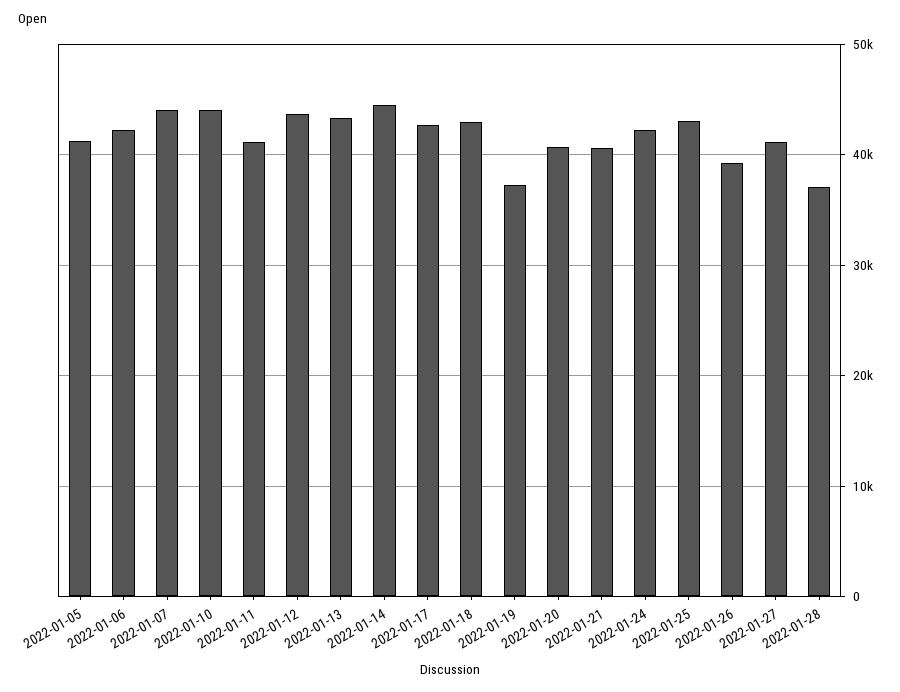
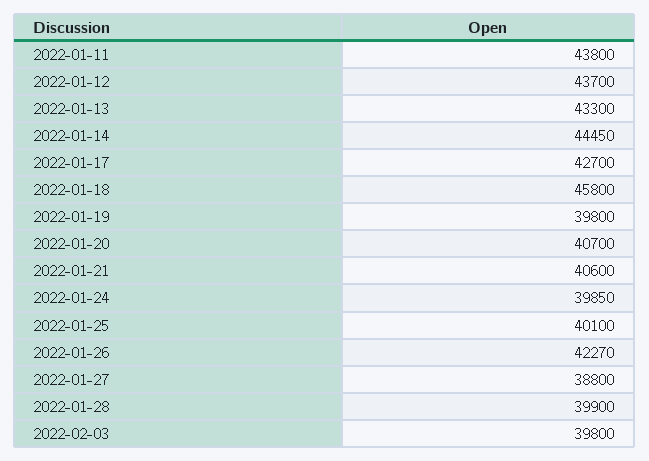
2022-01-05: 41000 -> none
2022-01-06: 42000 -> none
2022-01-07: 44000 -> none
2022-01-10: 44000 -> none
2022-01-11: 41000 -> 43800
2022-01-18: 43000 -> 45800
2022-01-19: 37000 -> 39800
2022-01-24: 42000 -> 39850
2022-01-25: 43000 -> 40100
2022-01-26: 39000 -> 42270
2022-01-27: 41000 -> 38800
2022-01-28: 37000 -> 39900
2022-02-03: none -> 39800

